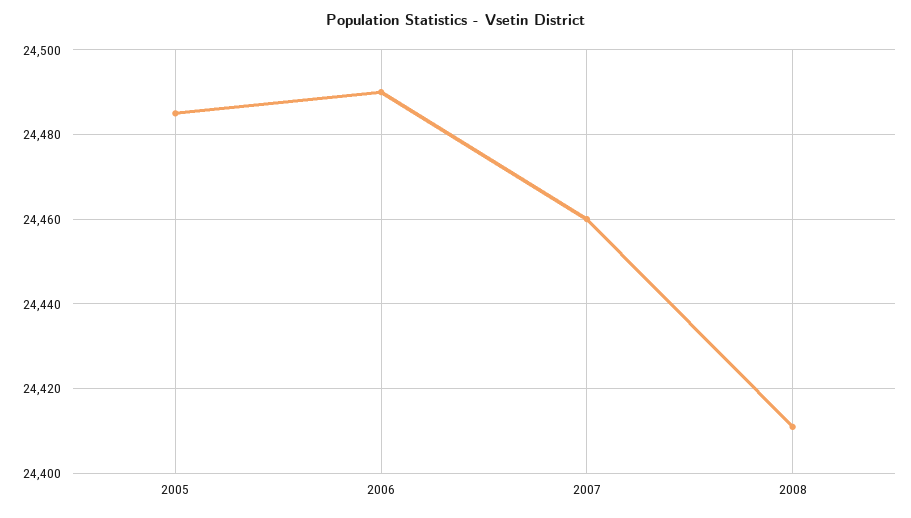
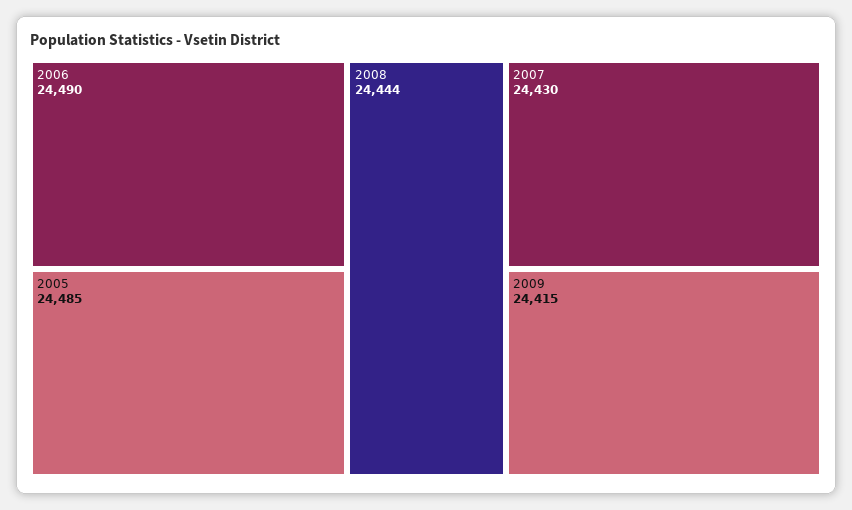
2007: 24460 -> 24430
2008: 24410 -> 24444
2009: none -> 24415

